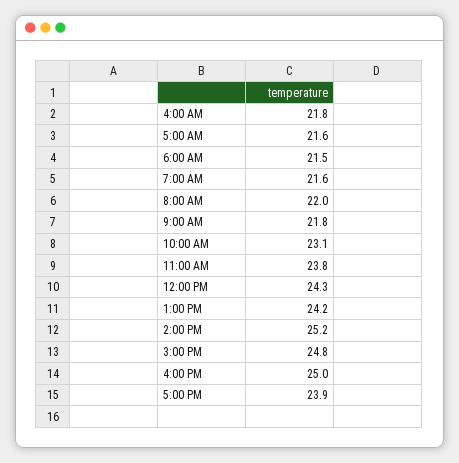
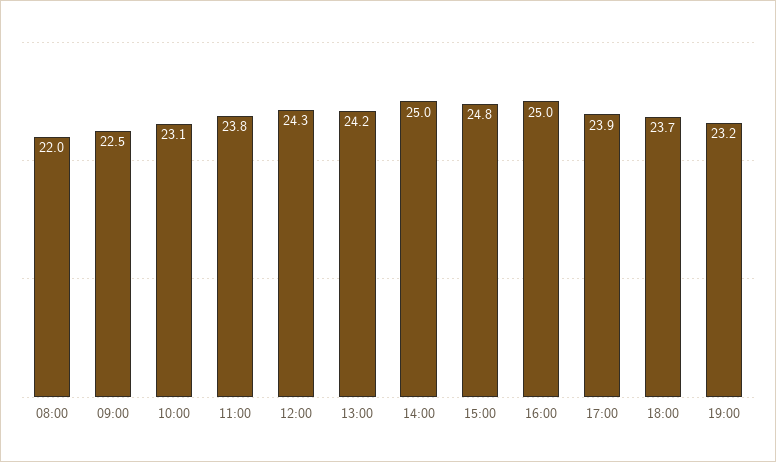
4:00 AM: 21.8 -> none
5:00 AM: 21.6 -> none
6:00 AM: 21.5 -> none
7:00 AM: 21.6 -> none
9:00 AM: 21.8 -> 22.5
2:00 PM: 25.2 -> 25
18:00: none -> 23.7
19:00: none -> 23.2

